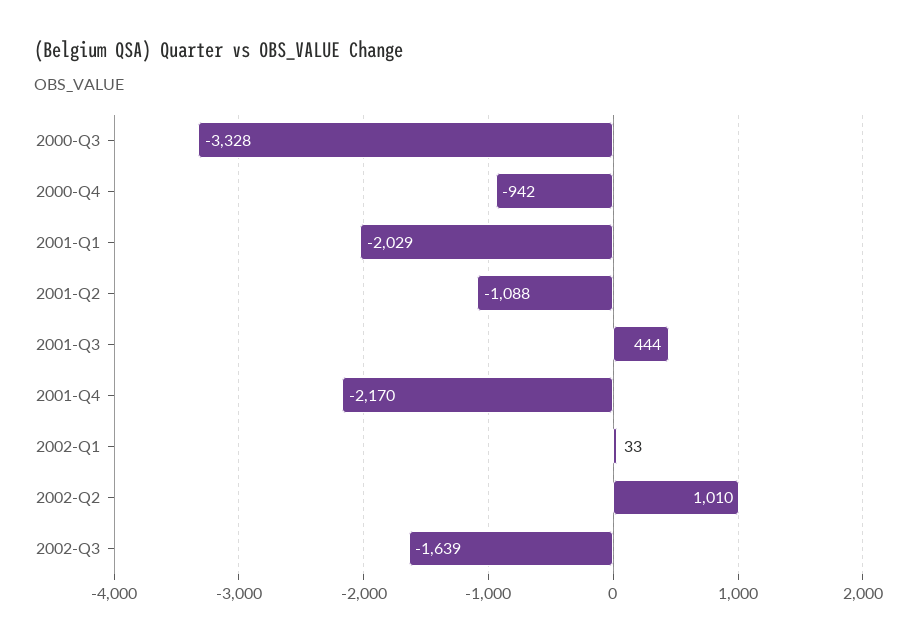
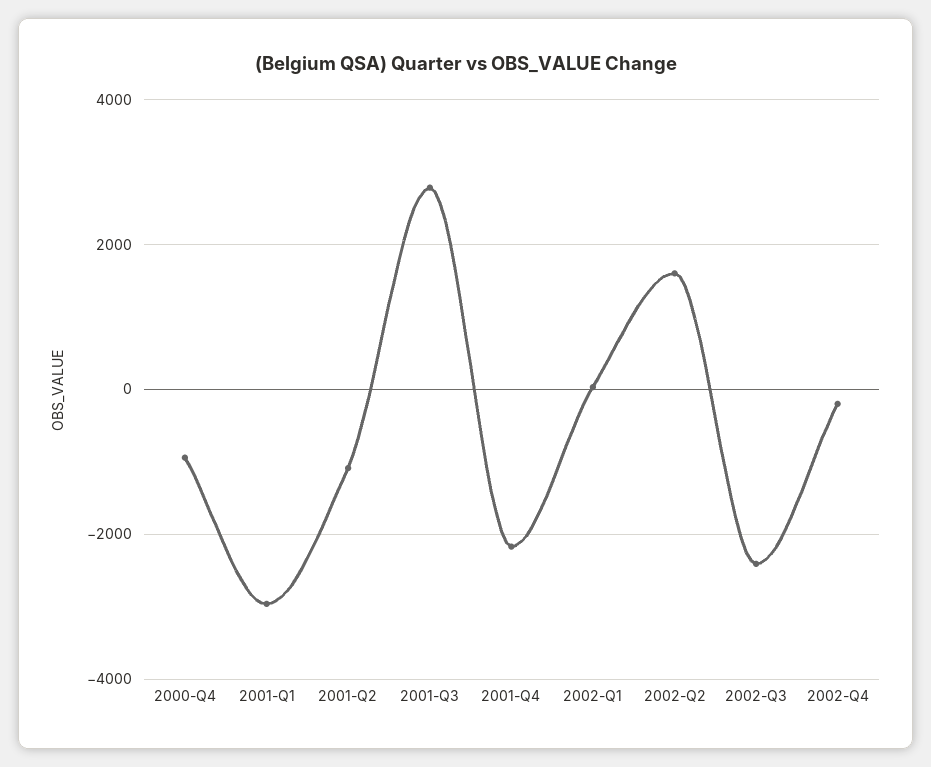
2000-Q3: -3328 -> none
2001-Q1: -2029 -> -3000
2001-Q3: 444 -> 2800
2002-Q2: 1010 -> 1600
2002-Q3: -1639 -> -2400
2002-Q4: none -> -200

